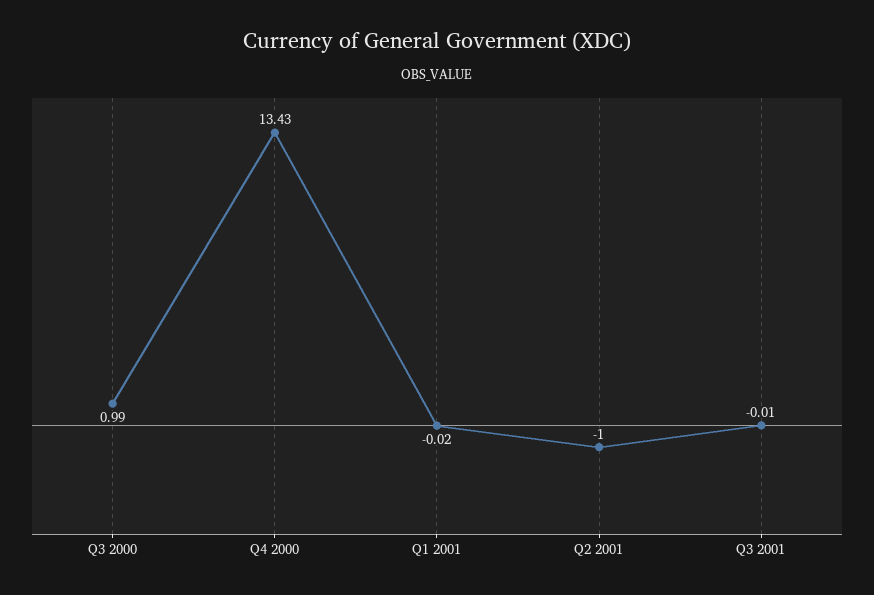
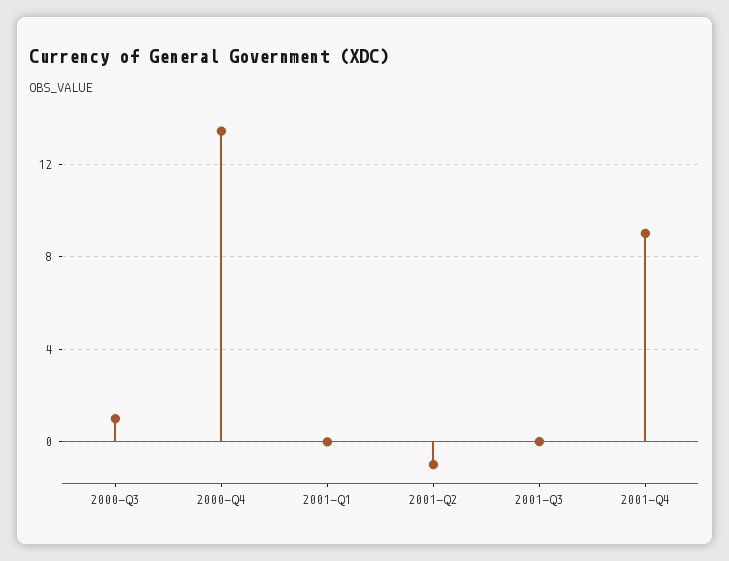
2001-Q4: none -> 9

